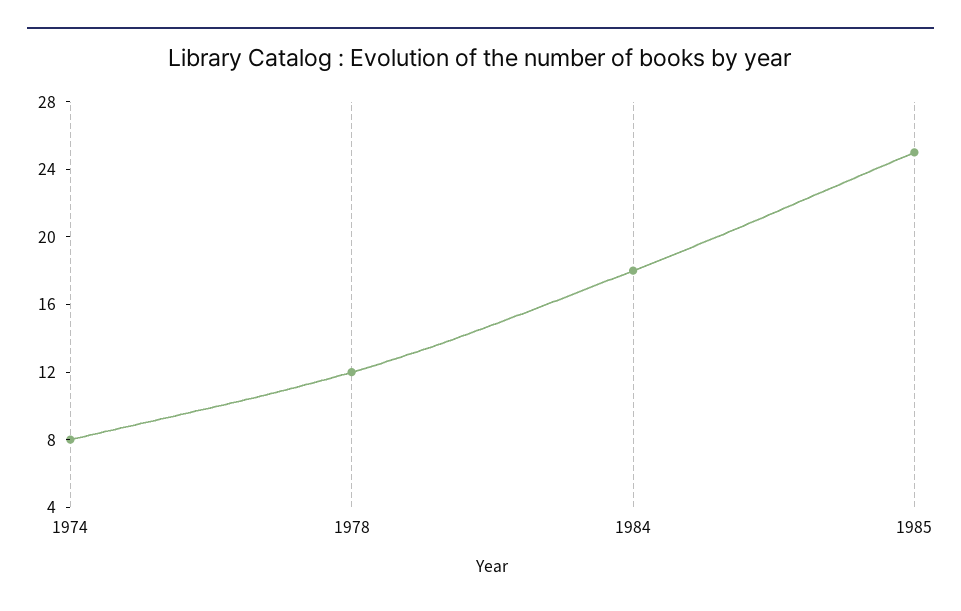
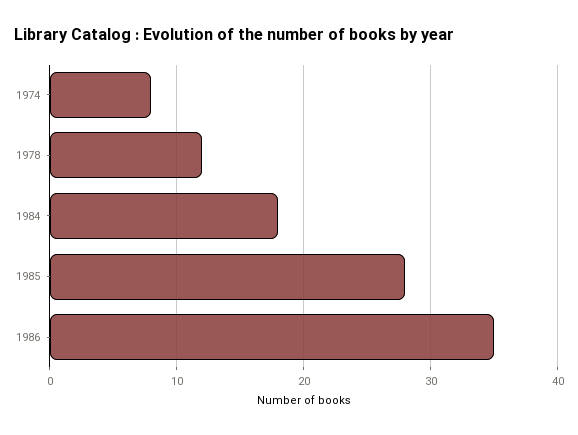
1985: 25 -> 28
1986: none -> 35

